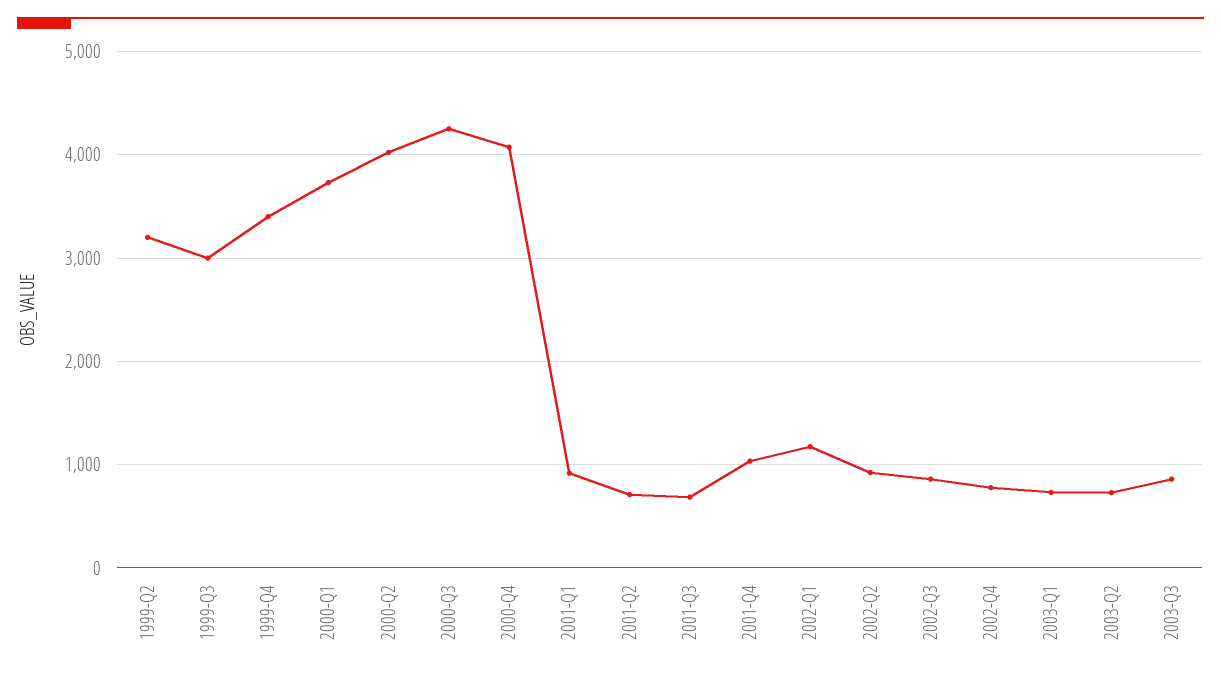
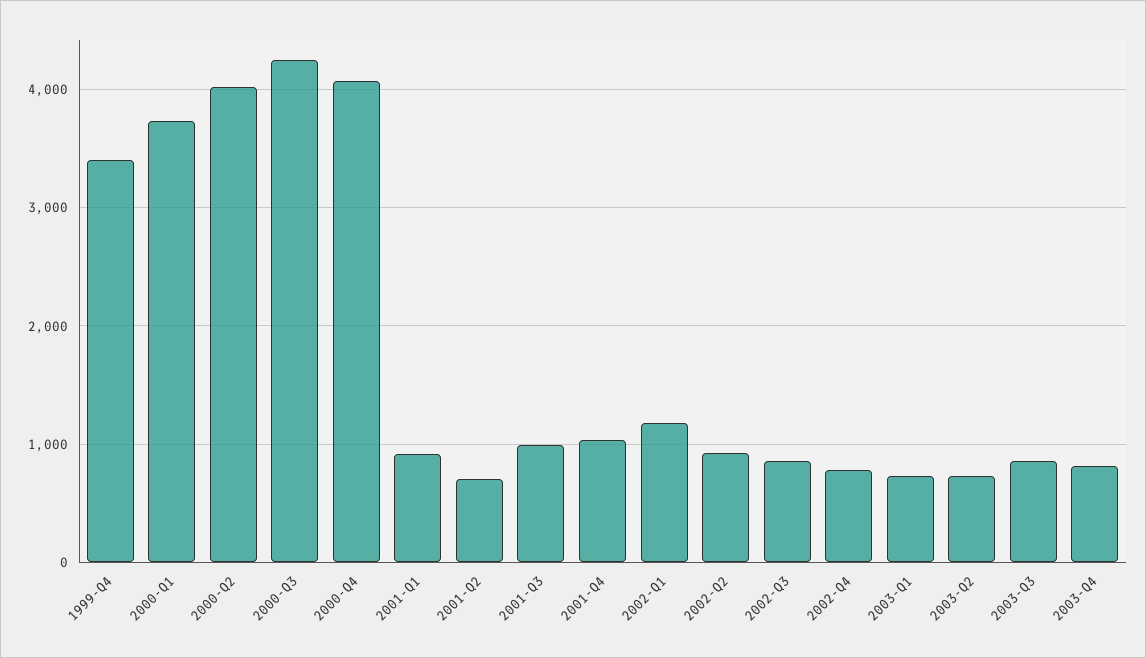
1999-Q2: 3200 -> none
1999-Q3: 3000 -> none
2001-Q3: 700 -> 1000
2003-Q4: none -> 800

